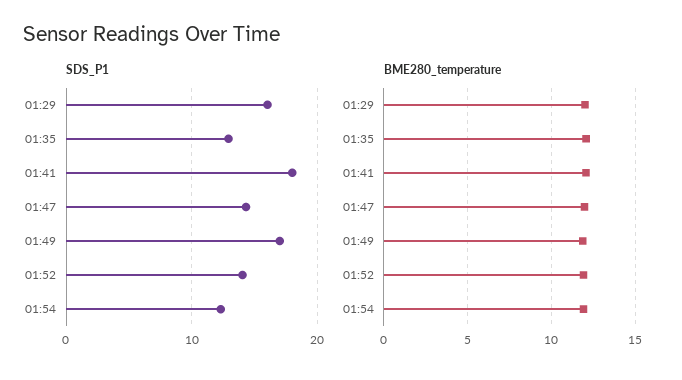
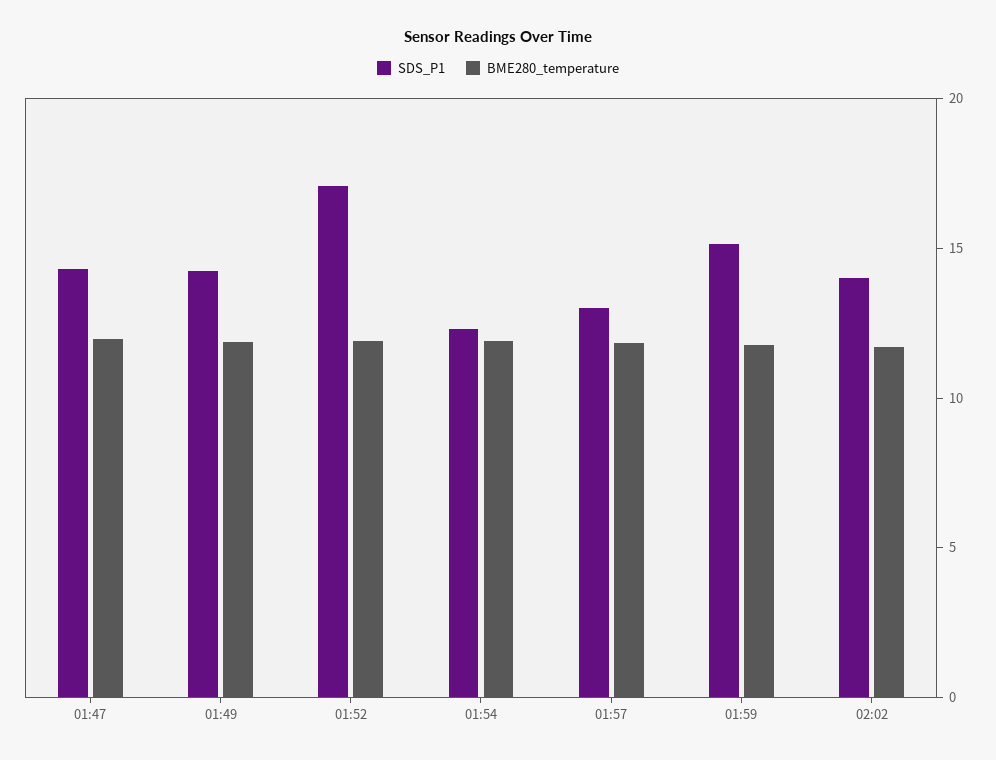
SDS_P1, 01:29: 16 -> none
SDS_P1, 01:35: 13 -> none
SDS_P1, 01:41: 18 -> none
SDS_P1, 01:49: 17 -> 14
SDS_P1, 01:52: 14 -> 17
BME280_temperature, 01:29: 12 -> none
BME280_temperature, 01:35: 12 -> none
BME280_temperature, 01:41: 12 -> none
SDS_P1, 01:57: none -> 13
BME280_temperature, 01:57: none -> 12
SDS_P1, 01:59: none -> 15
BME280_temperature, 01:59: none -> 12
SDS_P1, 02:02: none -> 14
BME280_temperature, 02:02: none -> 12

